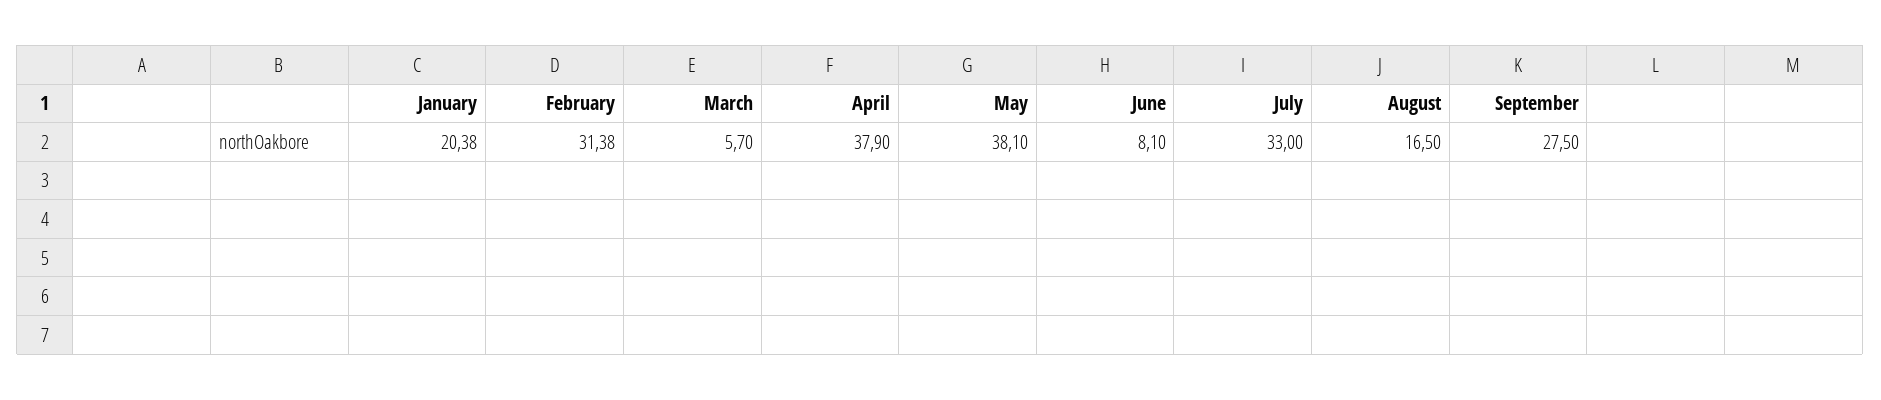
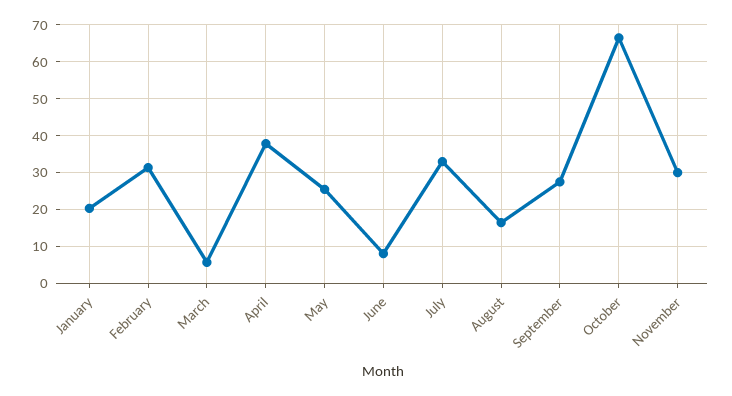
May: 38.1 -> 26
October: none -> 66
November: none -> 30

